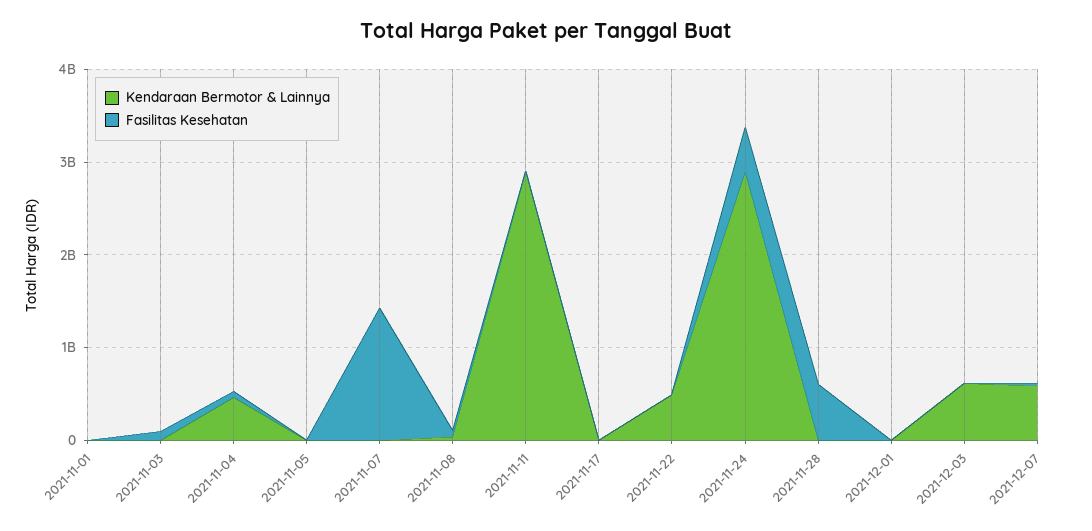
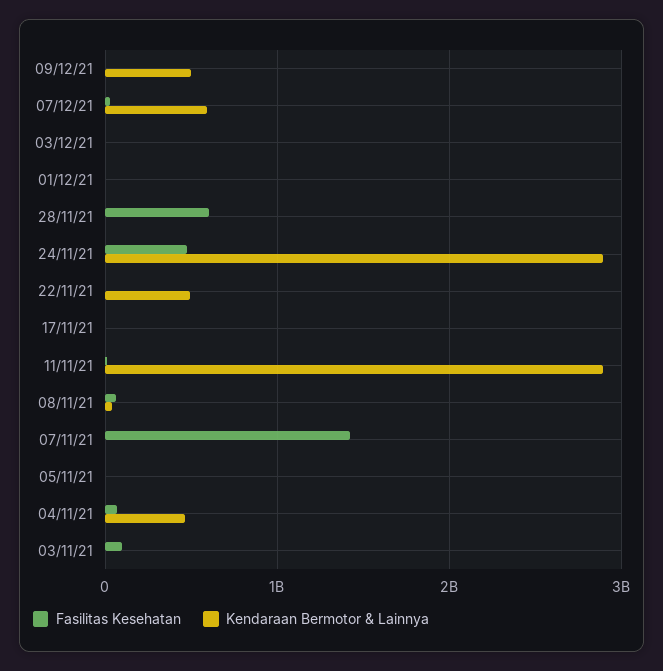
Kendaraan Bermotor & Lainnya, 2021-11-01: 0 -> none
Fasilitas Kesehatan, 2021-11-01: 0 -> none
Kendaraan Bermotor & Lainnya, 2021-12-03: 600000000 -> 0
Fasilitas Kesehatan, 09/12/21: none -> 0
Kendaraan Bermotor & Lainnya, 09/12/21: none -> 500000000

